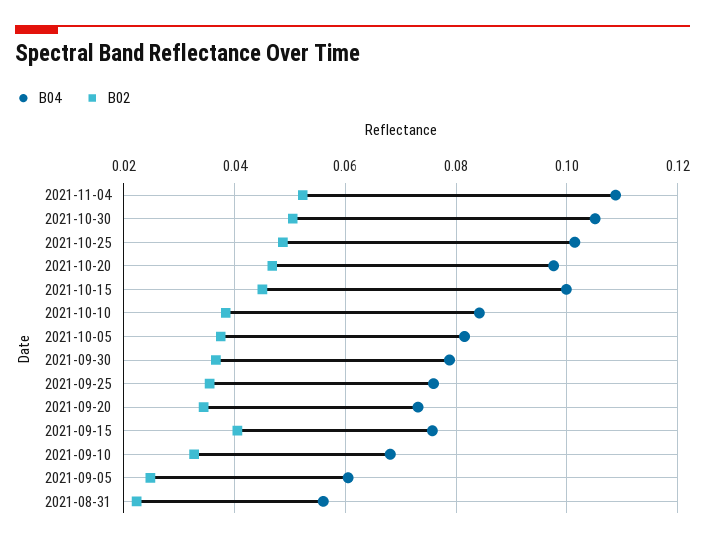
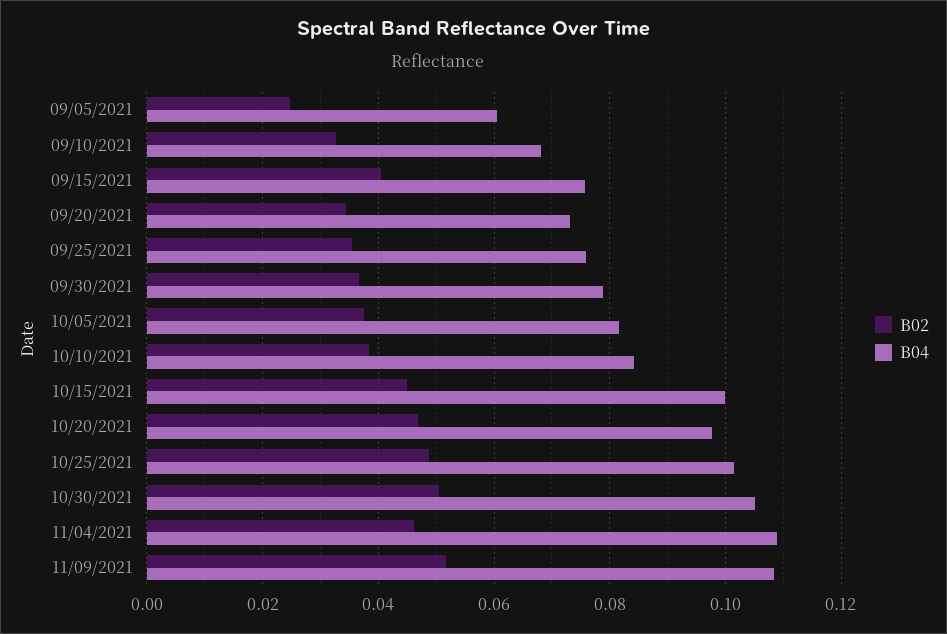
B02, 2021-11-04: 0.052 -> 0.046
B04, 2021-08-31: 0.056 -> none
B02, 2021-08-31: 0.022 -> none
B02, 11/09/2021: none -> 0.052
B04, 11/09/2021: none -> 0.108

